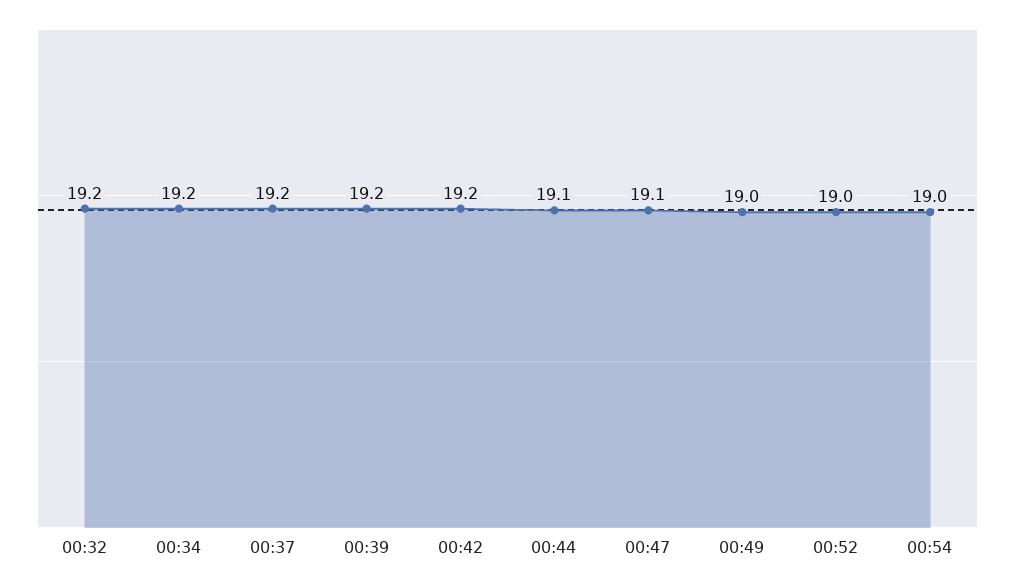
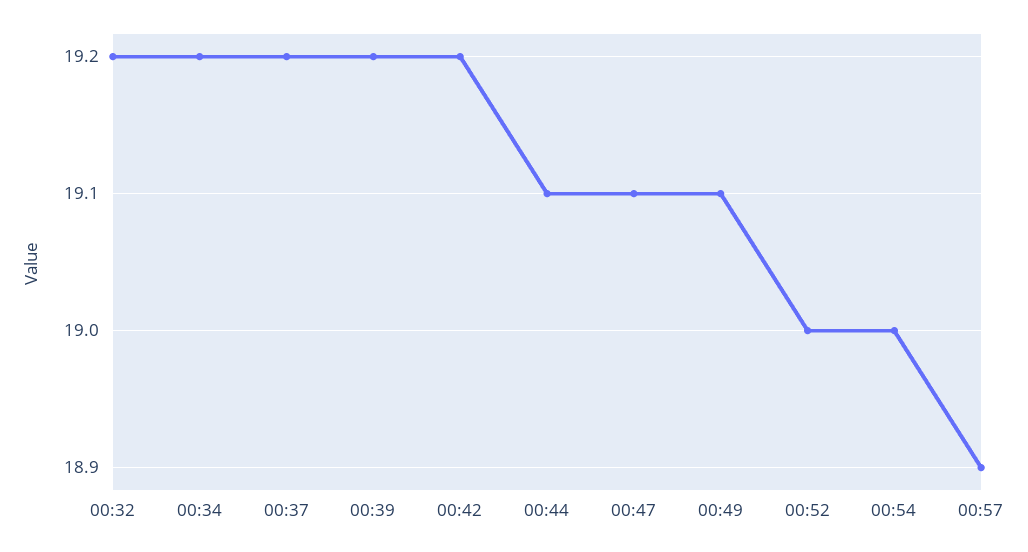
00:49: 19 -> 19.1
00:57: none -> 18.9

